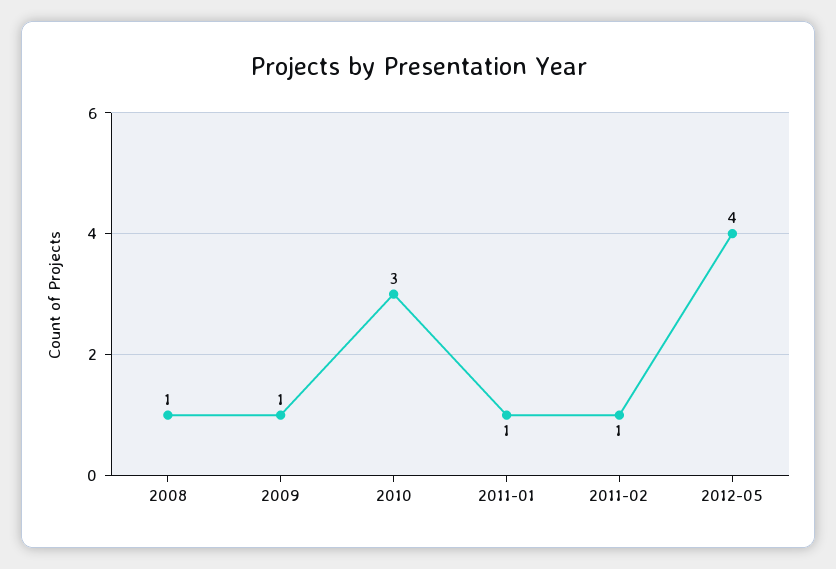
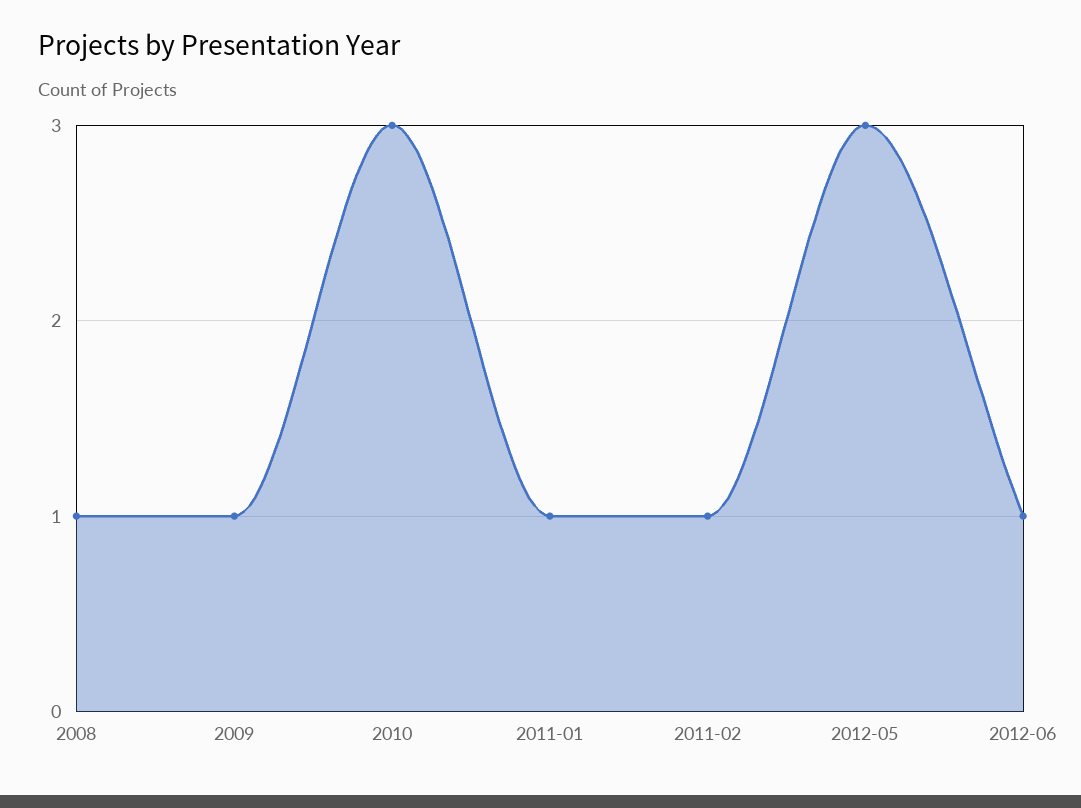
2012-05: 4 -> 3
2012-06: none -> 1

